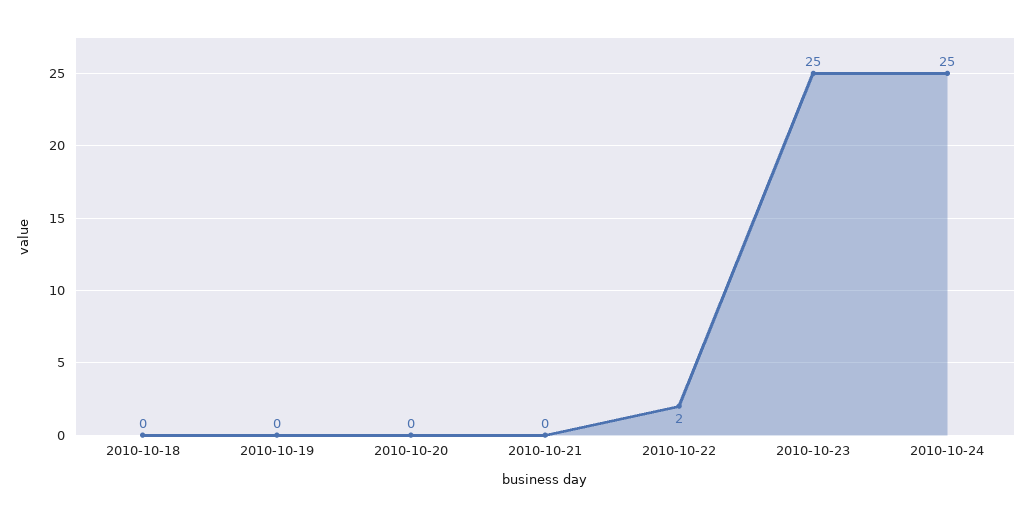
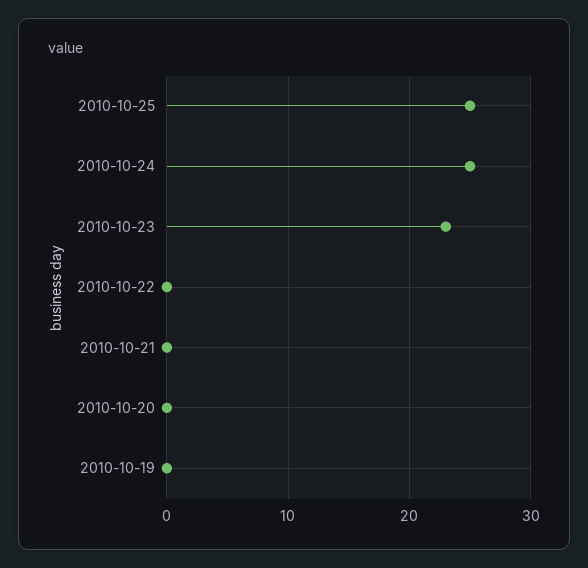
2010-10-18: 0 -> none
2010-10-22: 2 -> 0
2010-10-23: 25 -> 23
2010-10-25: none -> 25

